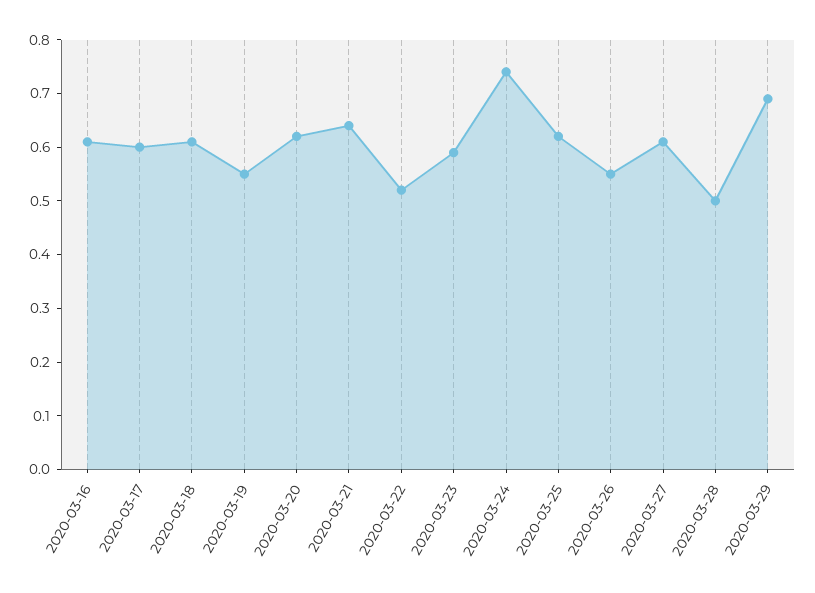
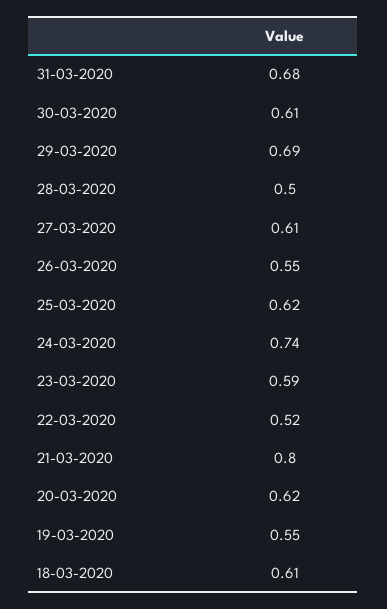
2020-03-16: 0.6 -> none
2020-03-17: 0.6 -> none
2020-03-21: 0.65 -> 0.8
31-03-2020: none -> 0.68
30-03-2020: none -> 0.61

